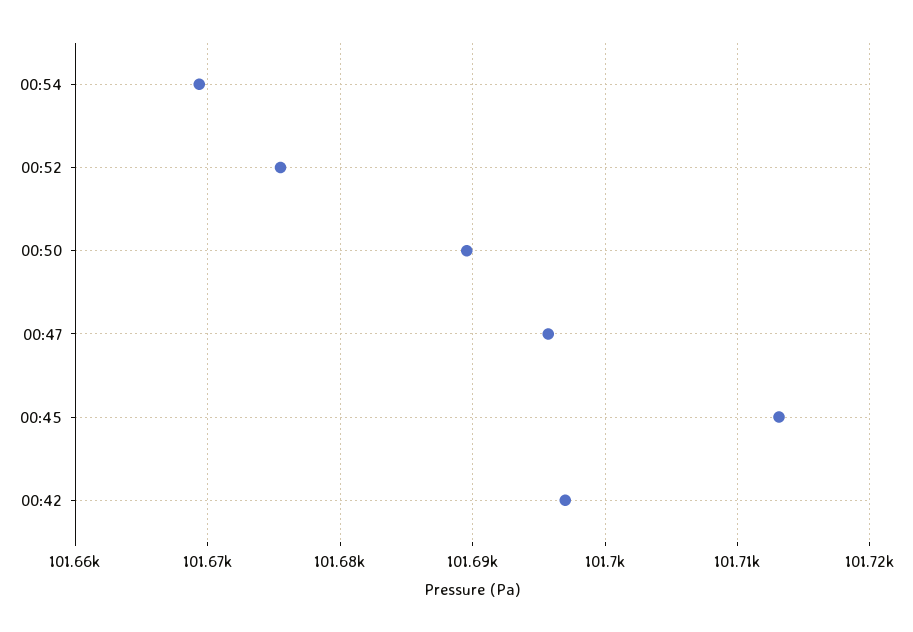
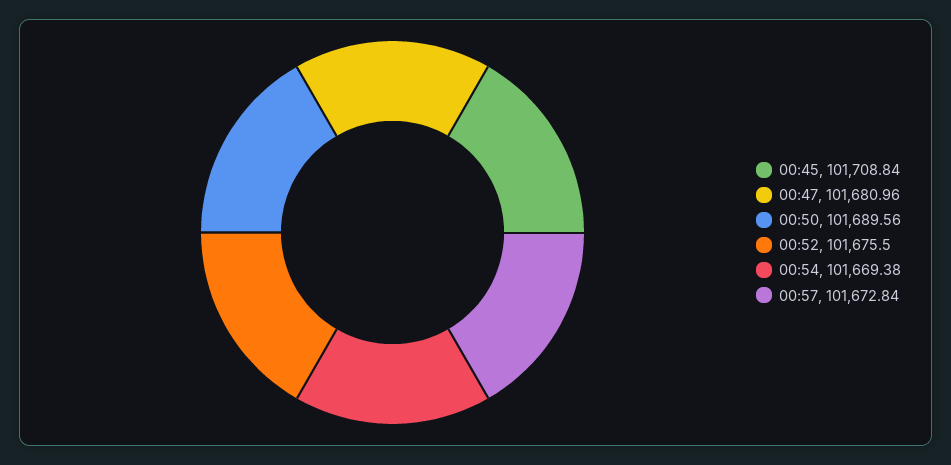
00:47: 101696 -> 101680.96
00:45: 101713 -> 101708.84
00:42: 101697 -> none
00:57: none -> 101672.84

